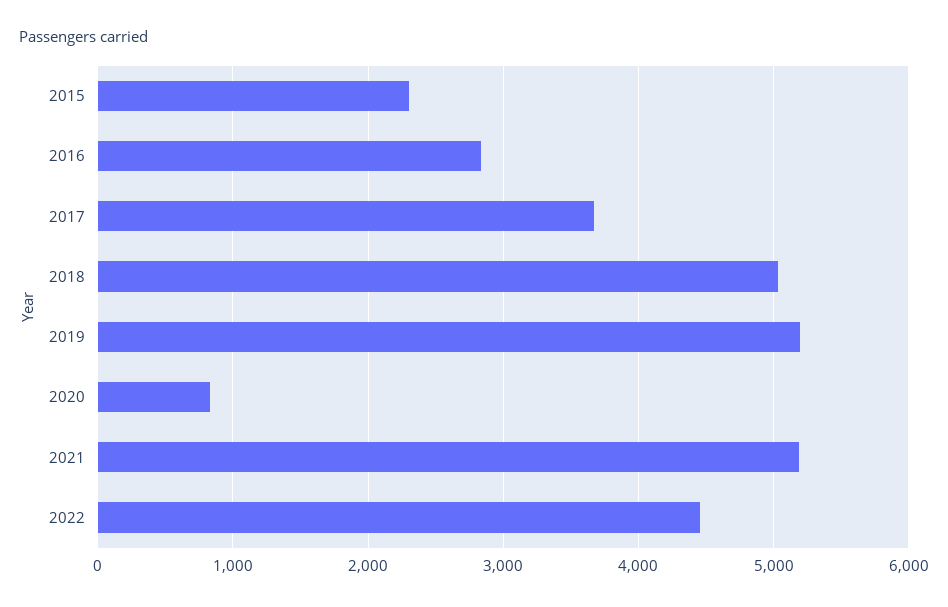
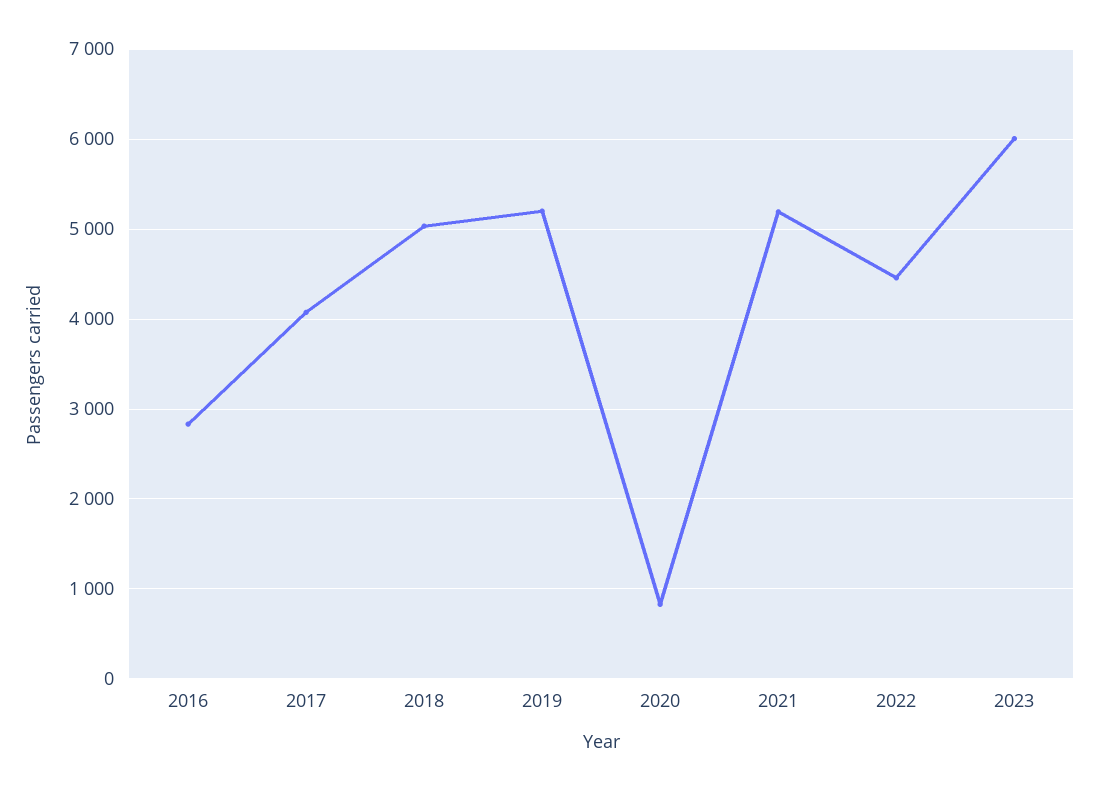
2015: 2300 -> none
2017: 3700 -> 4100
2023: none -> 6000

